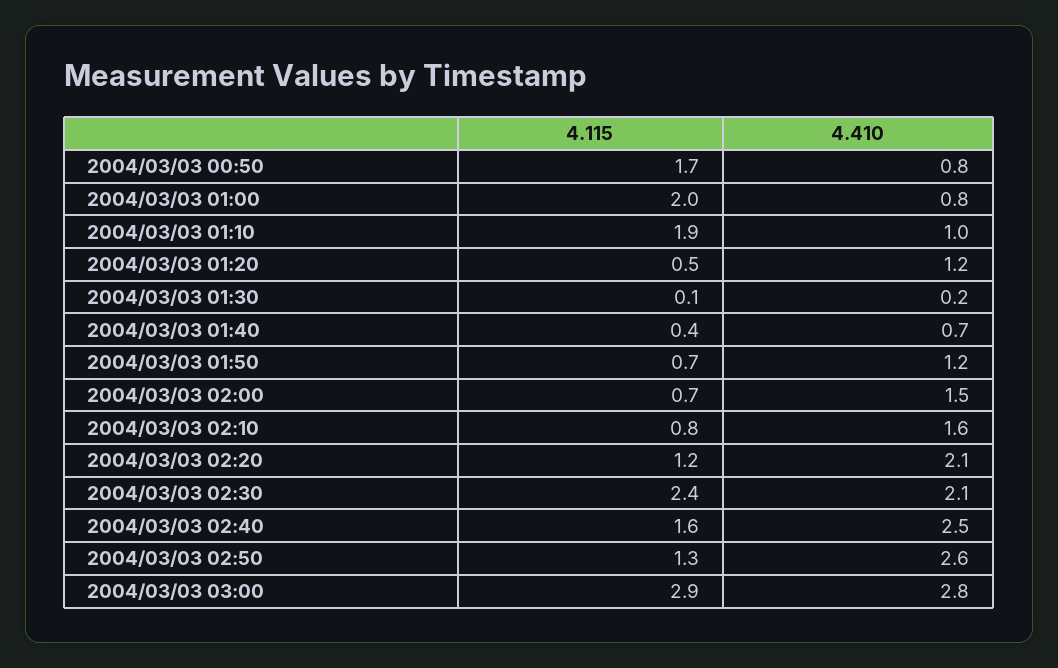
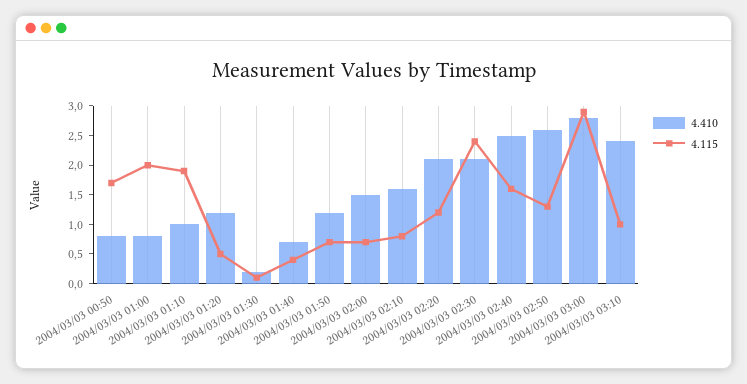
4.410, 2004/03/03 03:10: none -> 2.5
4.115, 2004/03/03 03:10: none -> 1

